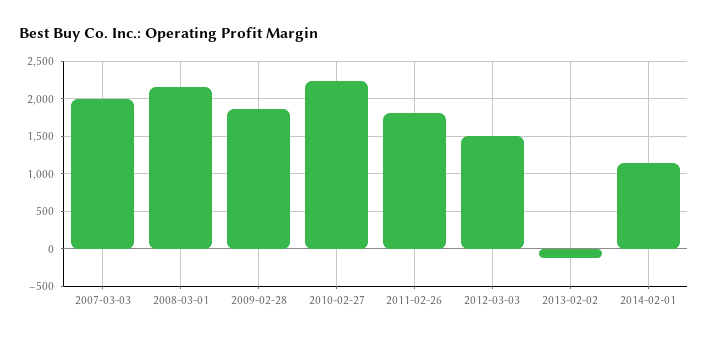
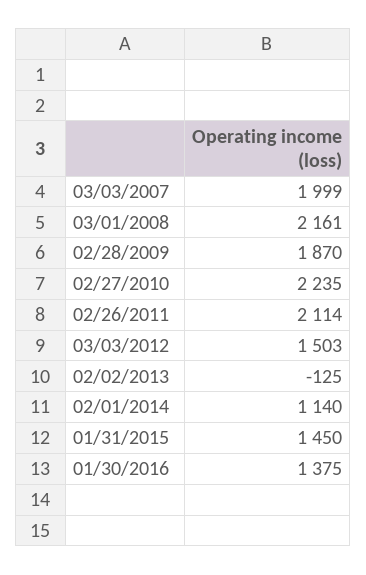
2011-02-26: 1800 -> 2114
01/31/2015: none -> 1450
01/30/2016: none -> 1375

